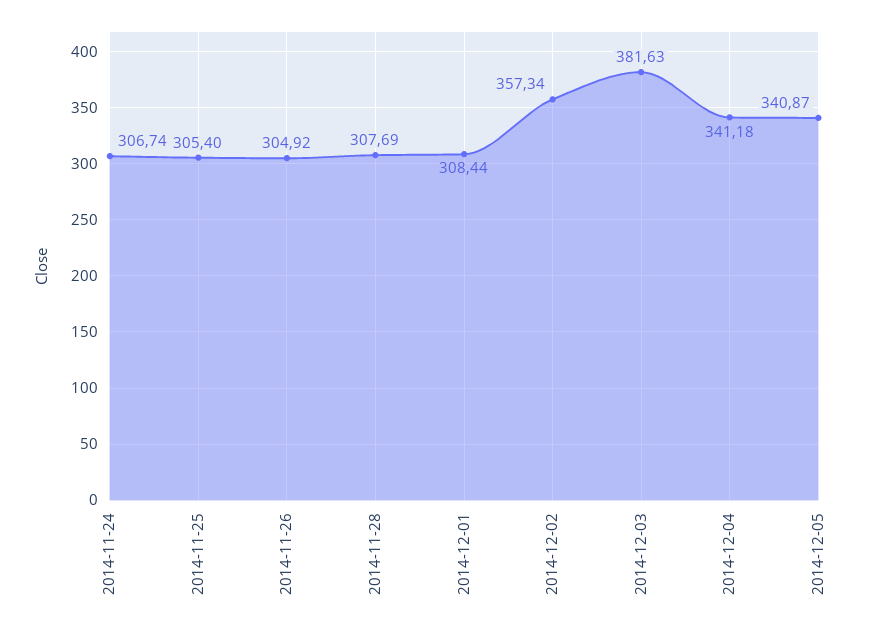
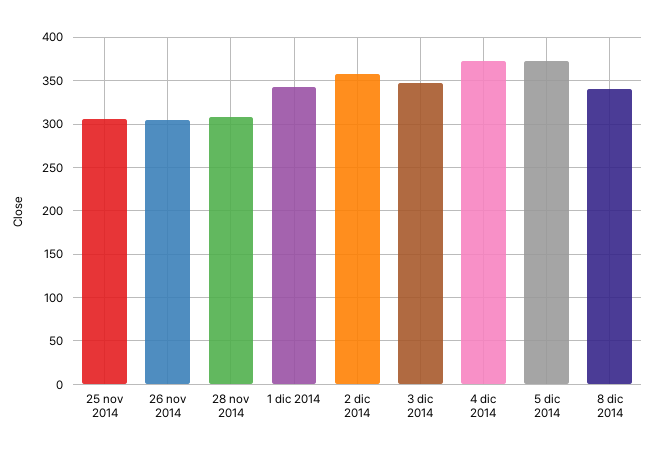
2014-11-24: 306.74 -> none
2014-12-01: 308.44 -> 340
2014-12-03: 381.63 -> 350
2014-12-04: 341.18 -> 370
2014-12-05: 340.87 -> 370
8 dic 2014: none -> 340

